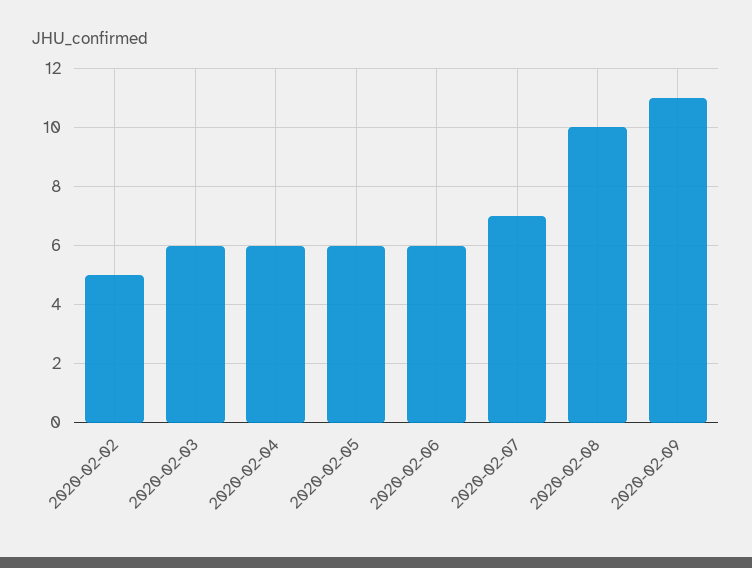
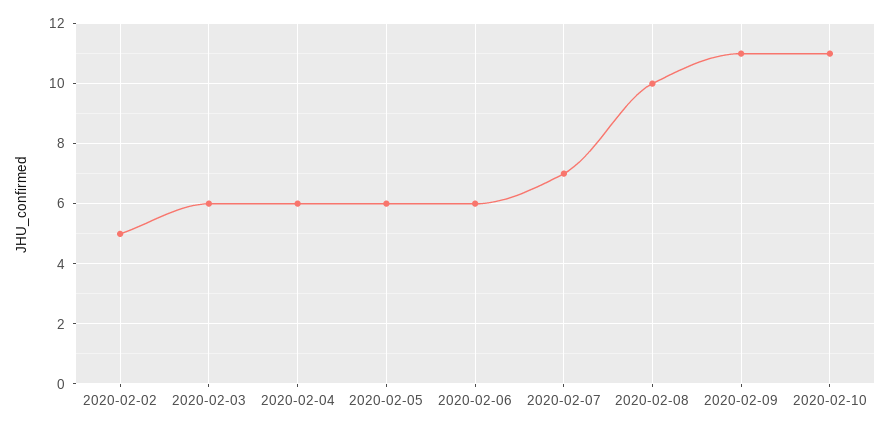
2020-02-10: none -> 11

